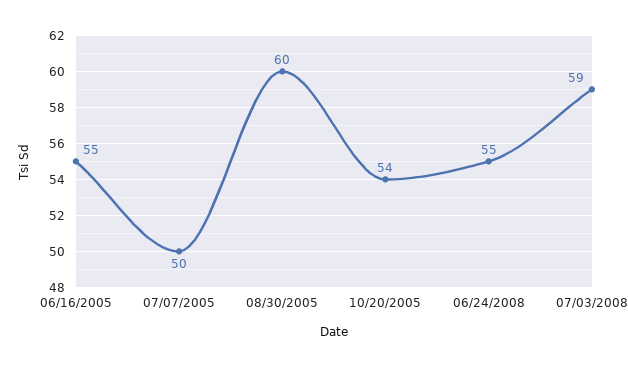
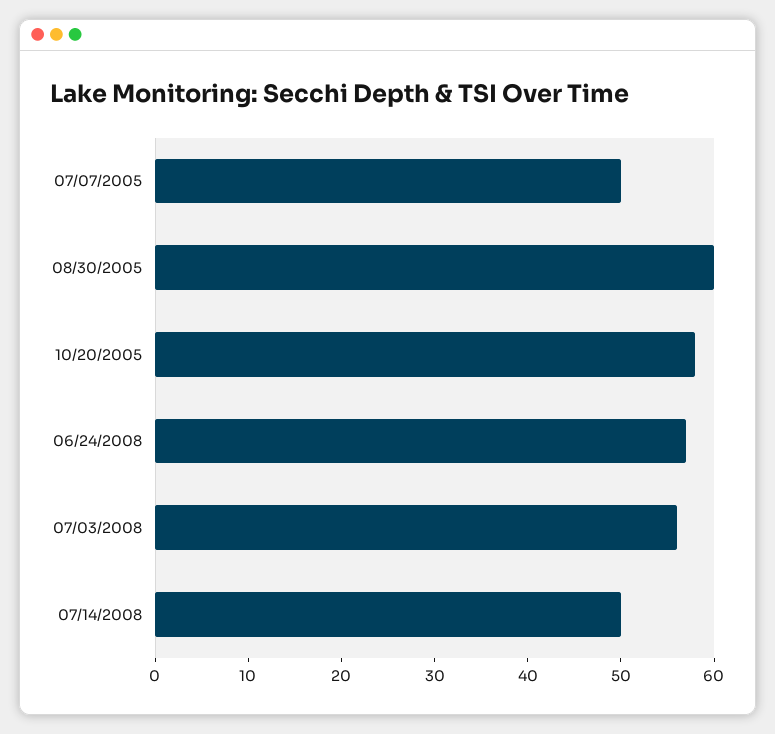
06/16/2005: 55 -> none
10/20/2005: 54 -> 58
06/24/2008: 55 -> 57
07/03/2008: 59 -> 56
07/14/2008: none -> 50

